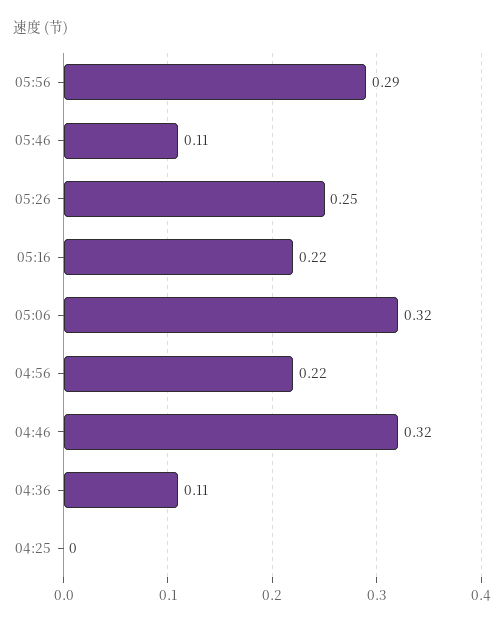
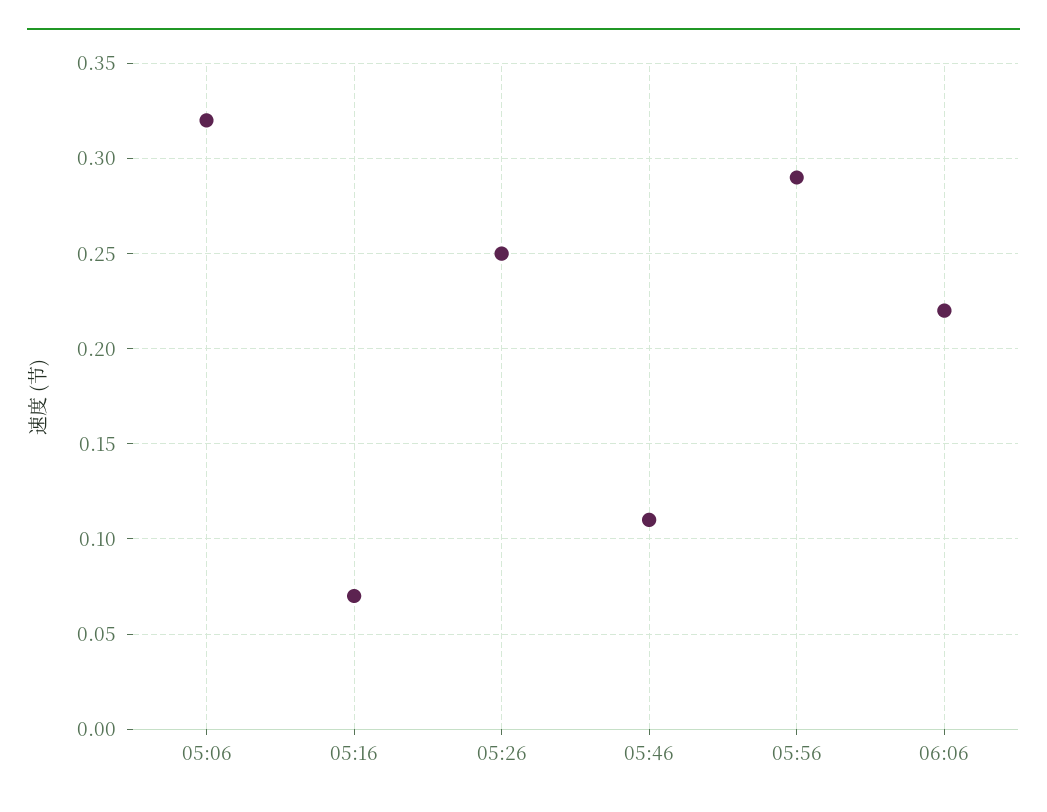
05:16: 0.22 -> 0.07
04:56: 0.22 -> none
04:46: 0.32 -> none
04:36: 0.11 -> none
04:25: 0 -> none
06:06: none -> 0.22

